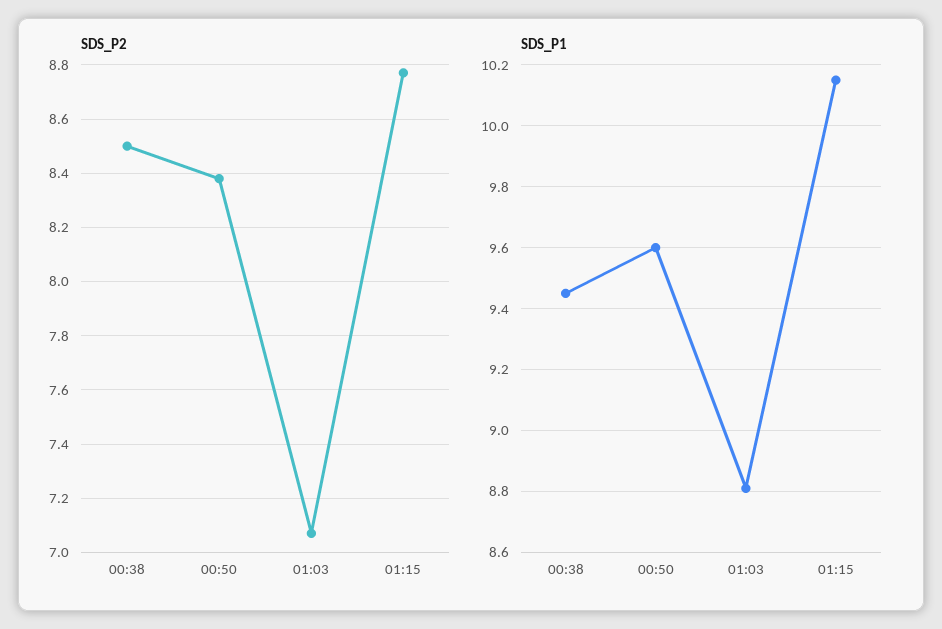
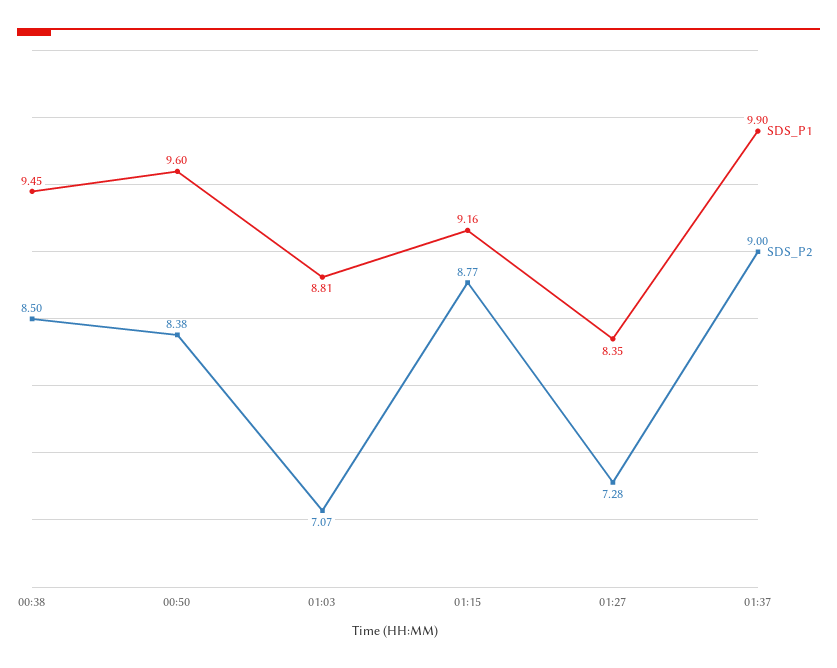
SDS_P1, 01:15: 10.15 -> 9.16
SDS_P1, 01:27: none -> 8.35
SDS_P2, 01:27: none -> 7.28
SDS_P1, 01:37: none -> 9.9
SDS_P2, 01:37: none -> 9

